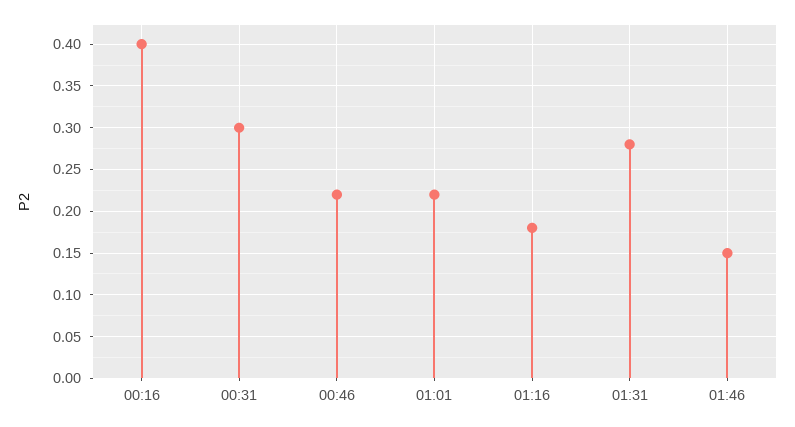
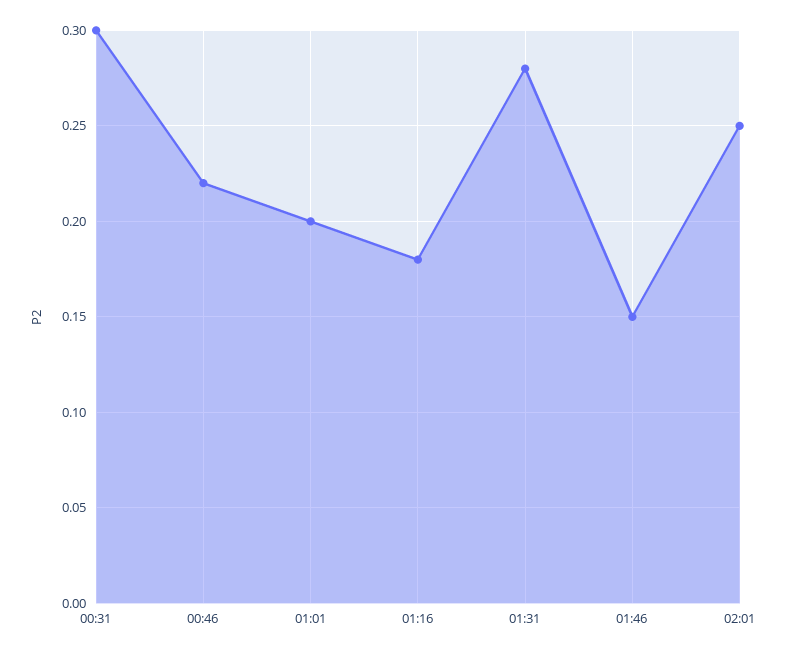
00:16: 0.4 -> none
01:01: 0.22 -> 0.2
02:01: none -> 0.25

